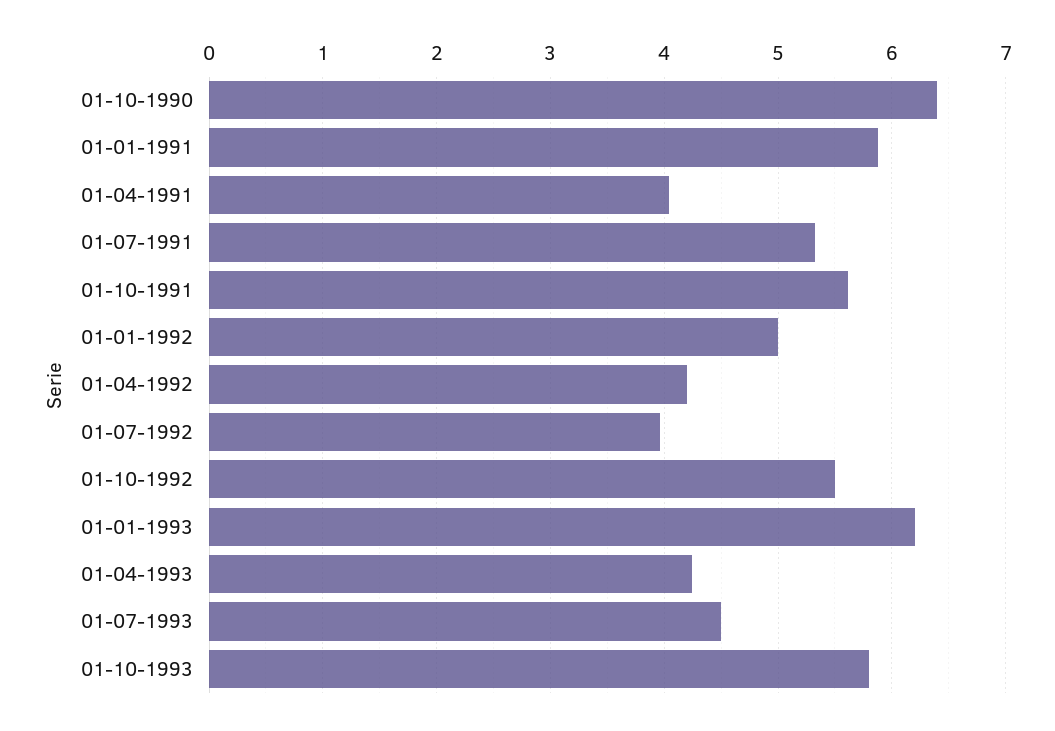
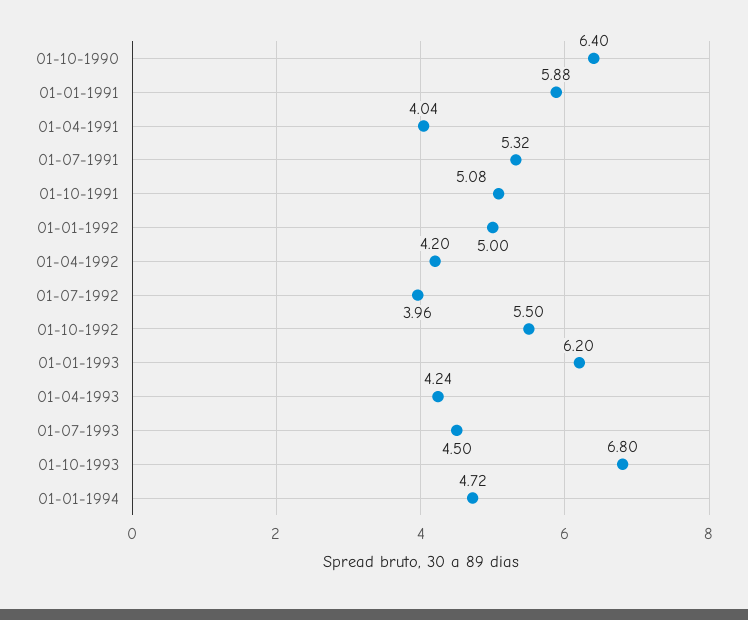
01-10-1991: 5.6 -> 5.08
01-10-1993: 5.8 -> 6.8
01-01-1994: none -> 4.72

